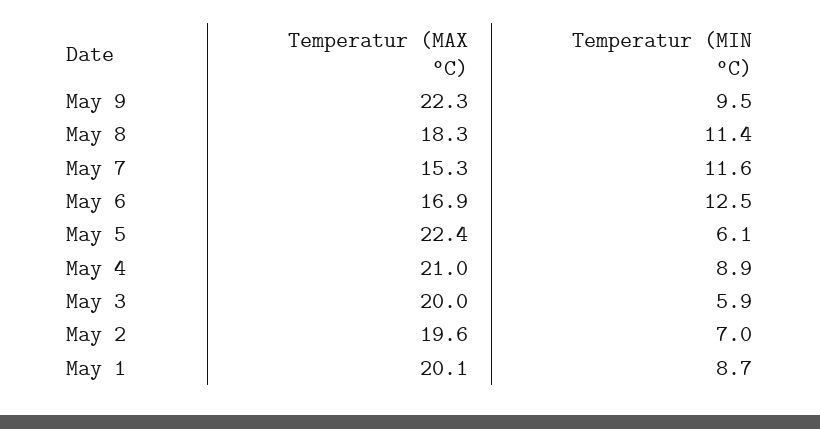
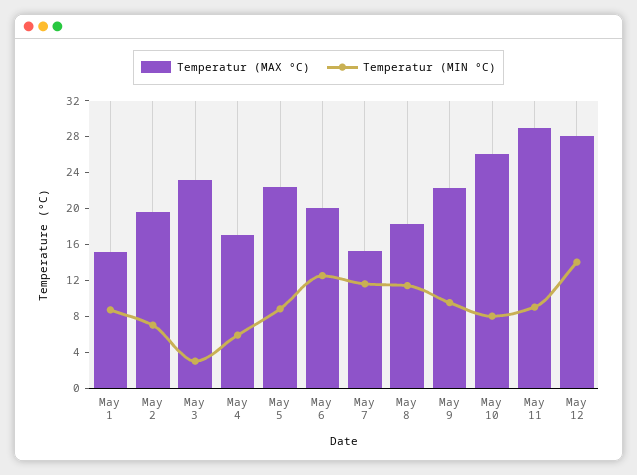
Temperatur (MAX °C), May 6: 16.9 -> 20
Temperatur (MIN °C), May 5: 6.1 -> 9
Temperatur (MAX °C), May 4: 21 -> 17
Temperatur (MIN °C), May 4: 8.9 -> 6
Temperatur (MAX °C), May 3: 20 -> 23
Temperatur (MIN °C), May 3: 5.9 -> 3
Temperatur (MAX °C), May 1: 20.1 -> 15
Temperatur (MAX °C), May 10: none -> 26
Temperatur (MIN °C), May 10: none -> 8
Temperatur (MAX °C), May 11: none -> 29
Temperatur (MIN °C), May 11: none -> 9
Temperatur (MAX °C), May 12: none -> 28
Temperatur (MIN °C), May 12: none -> 14

